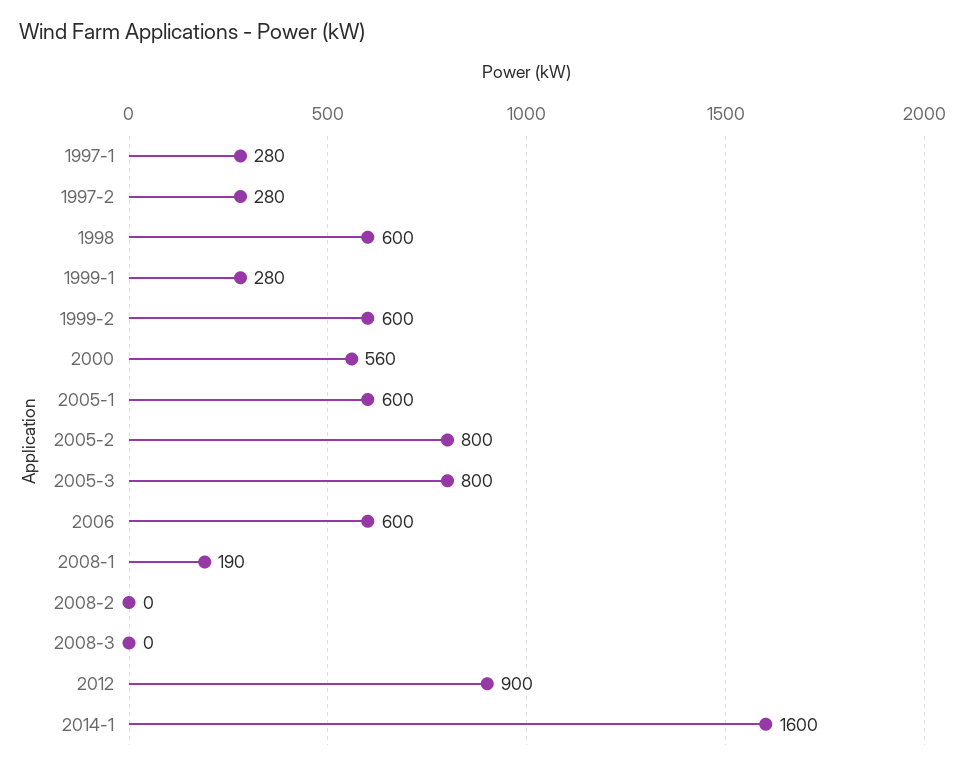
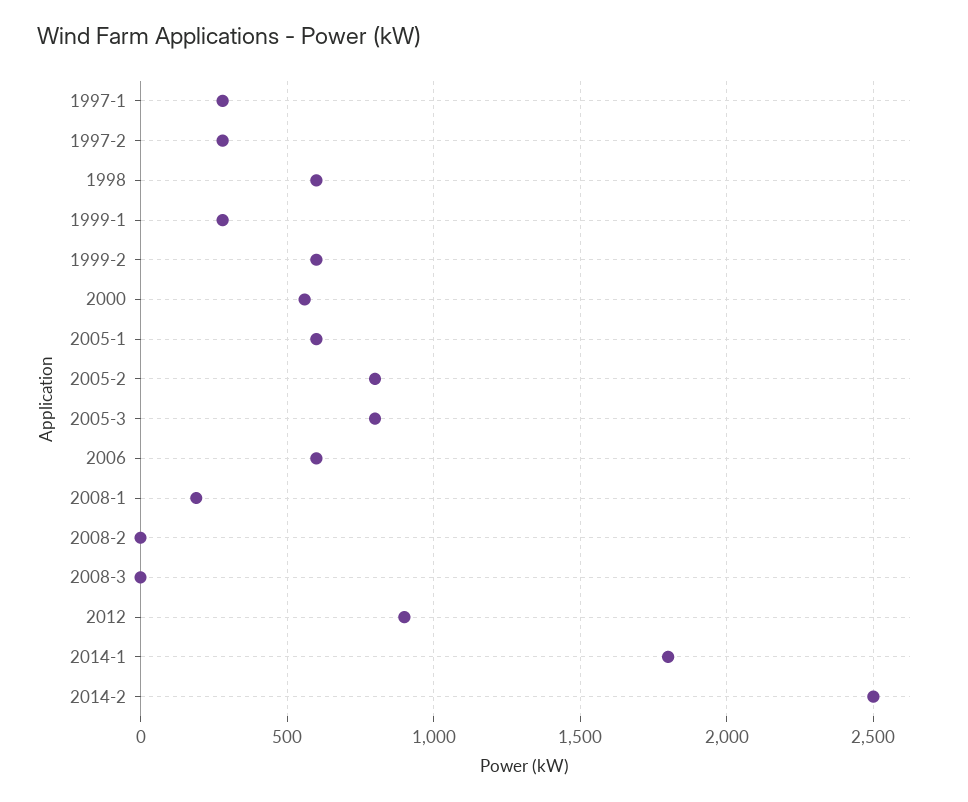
2014-1: 1600 -> 1800
2014-2: none -> 2500

